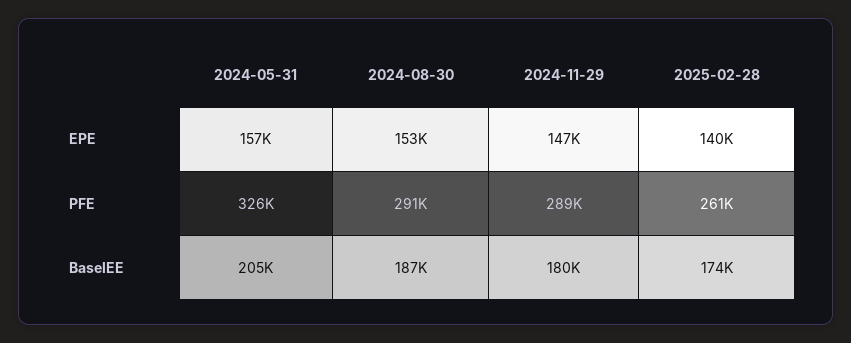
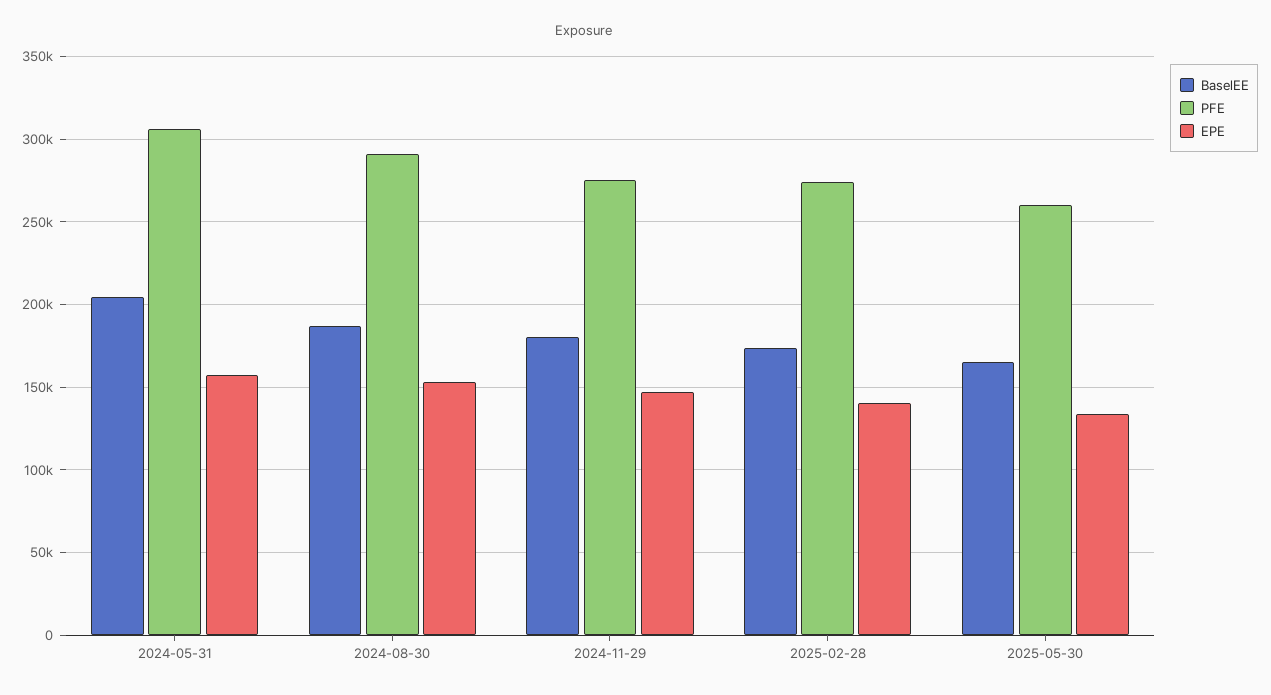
PFE, 2024-05-31: 326000 -> 305000
PFE, 2024-11-29: 289000 -> 275000
PFE, 2025-02-28: 261000 -> 275000
BaselEE, 2025-05-30: none -> 165000
PFE, 2025-05-30: none -> 260000
EPE, 2025-05-30: none -> 135000

